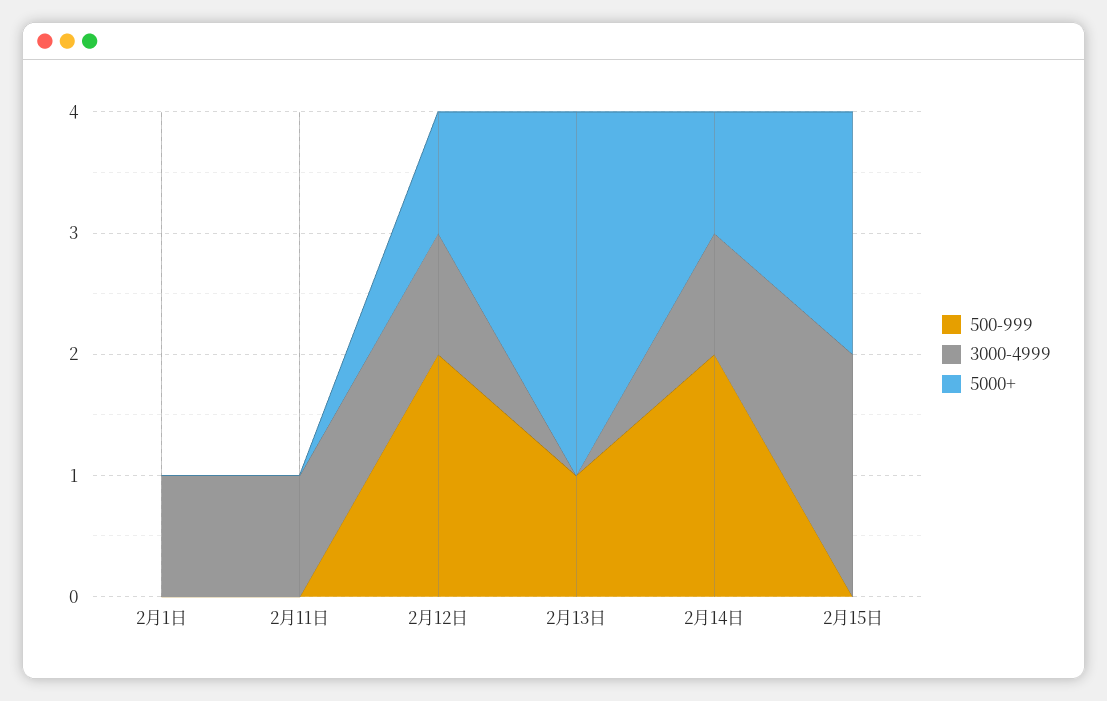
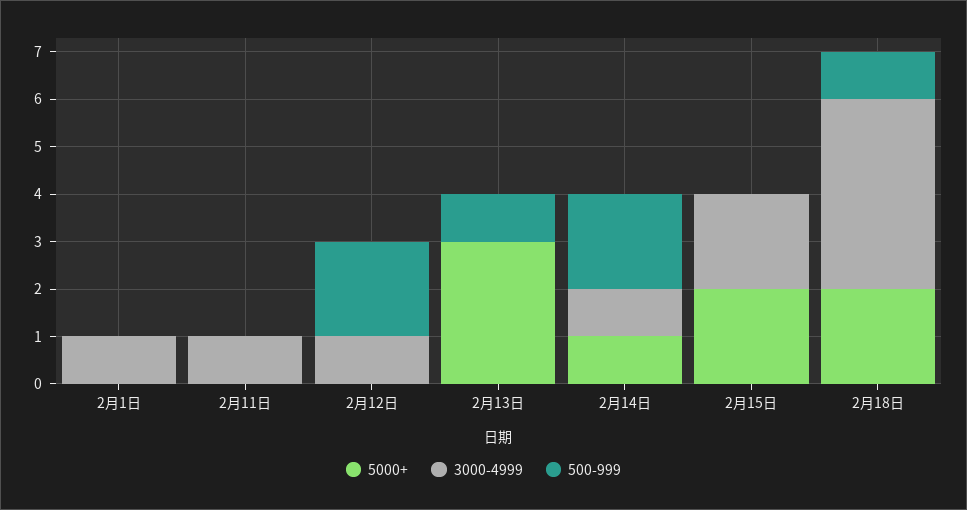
5000+, 2月12日: 1 -> 0
5000+, 2月18日: none -> 2
3000-4999, 2月18日: none -> 4
500-999, 2月18日: none -> 1

